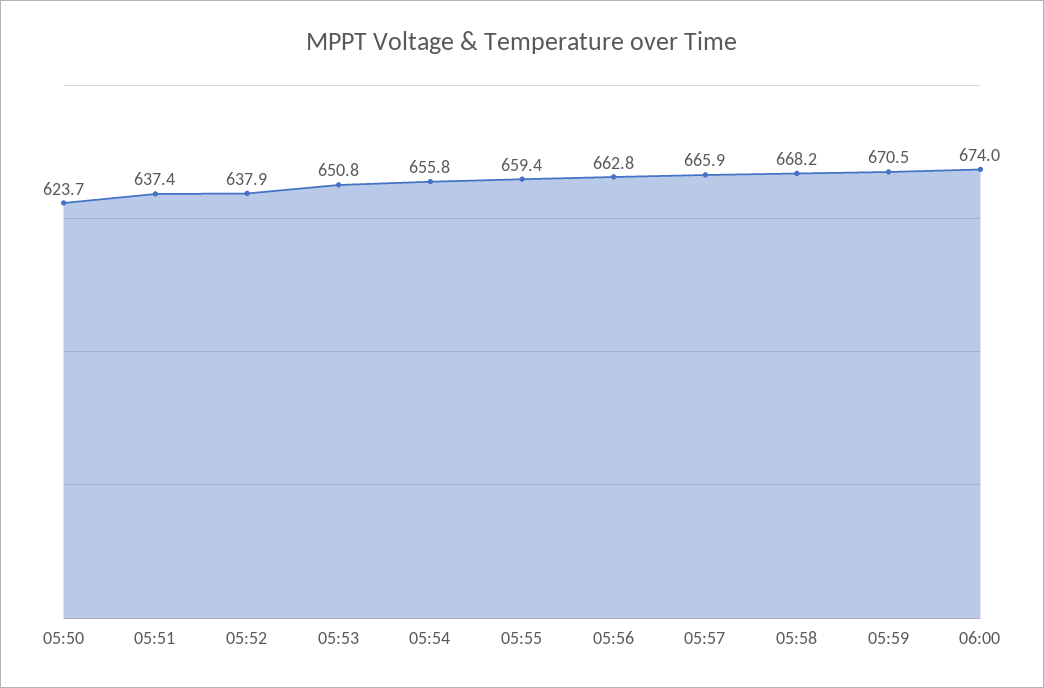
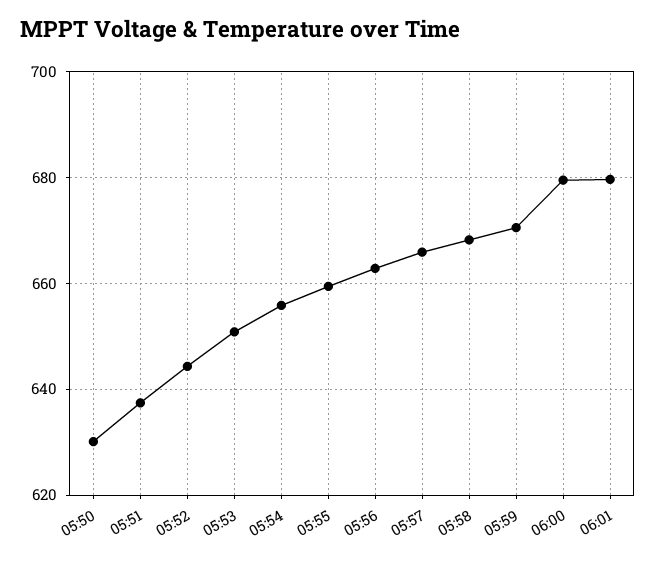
05:50: 623.7 -> 630
05:52: 637.9 -> 644
06:00: 674 -> 680
06:01: none -> 680

